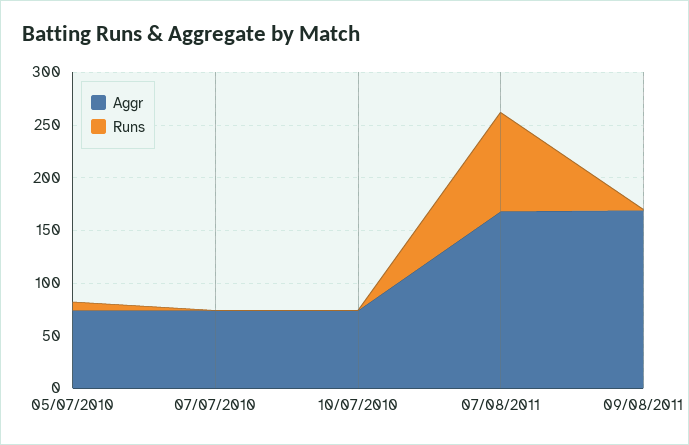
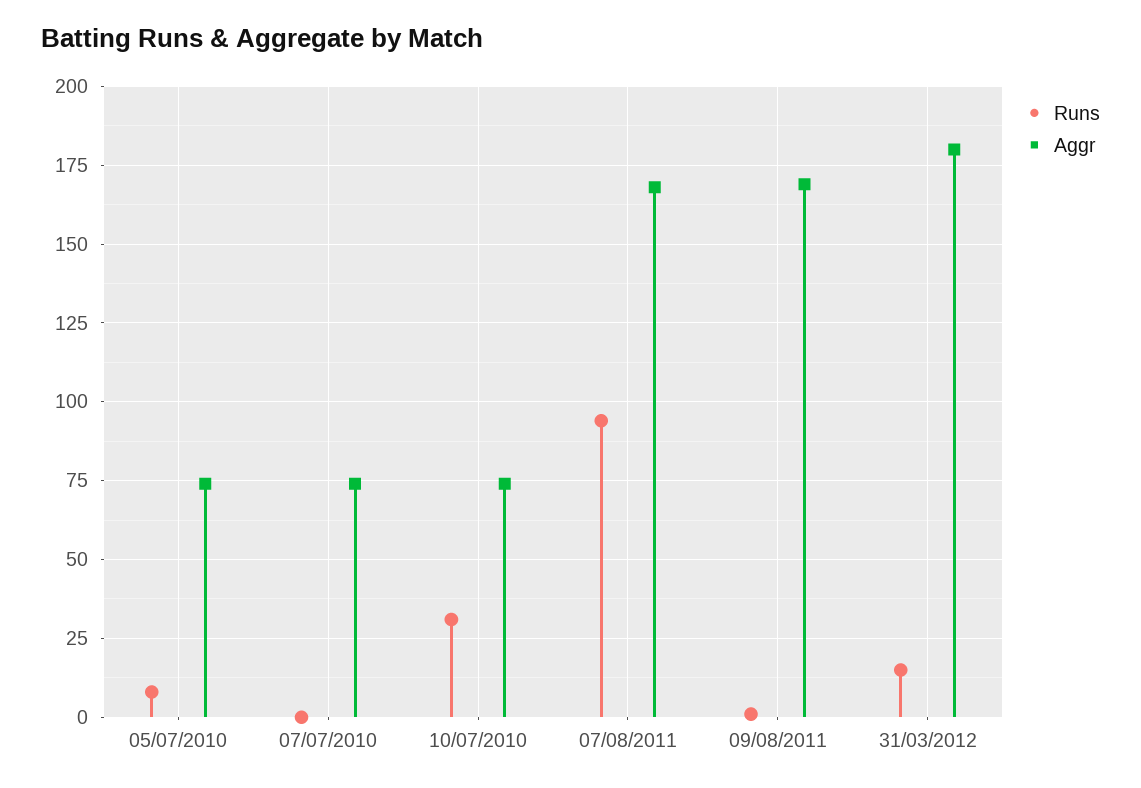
Runs, 10/07/2010: 0 -> 30
Runs, 31/03/2012: none -> 15
Aggr, 31/03/2012: none -> 180

